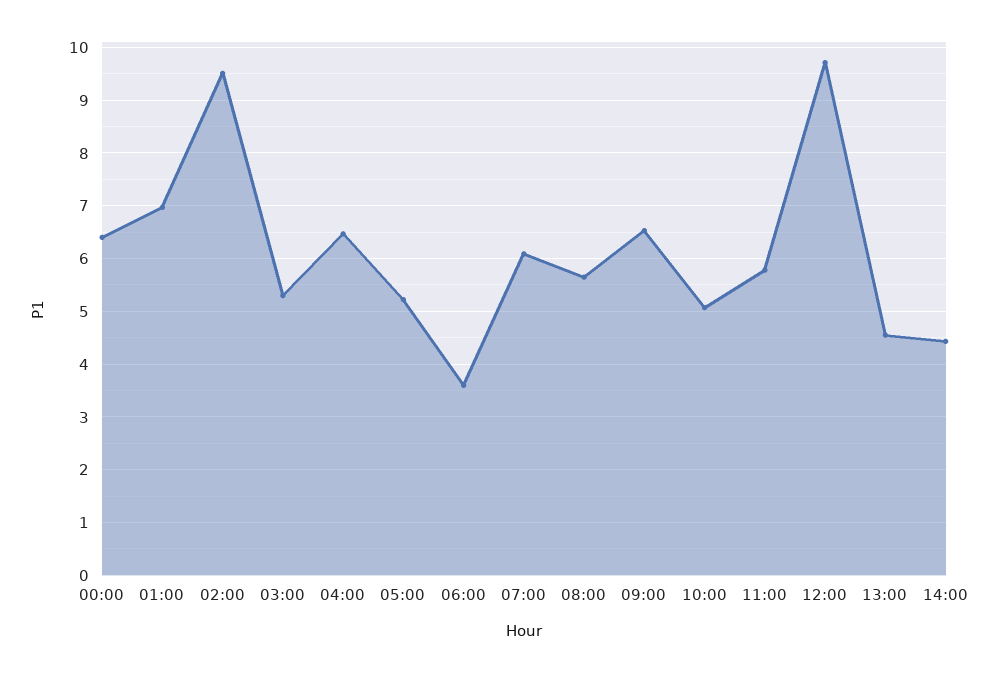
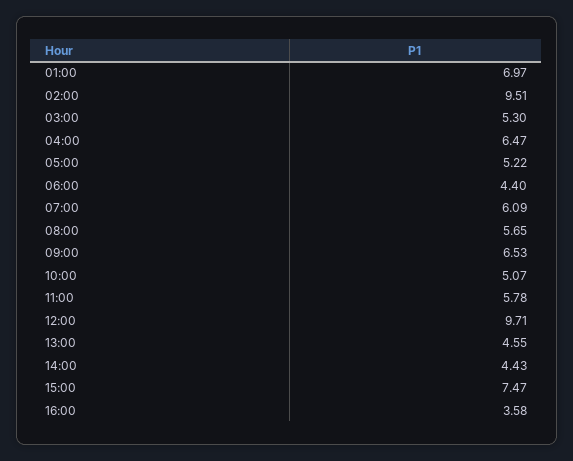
00:00: 6.4 -> none
06:00: 3.6 -> 4.4
15:00: none -> 7.47
16:00: none -> 3.58

